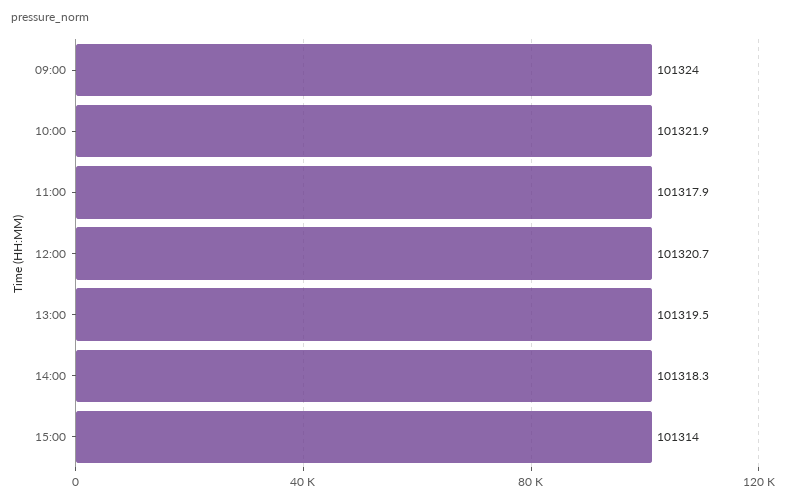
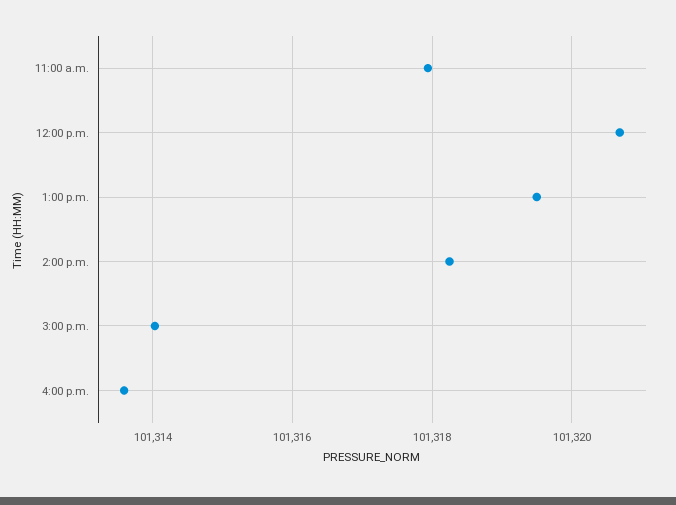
09:00: 101324 -> none
10:00: 101321.9 -> none
4:00 p.m.: none -> 101313.6

